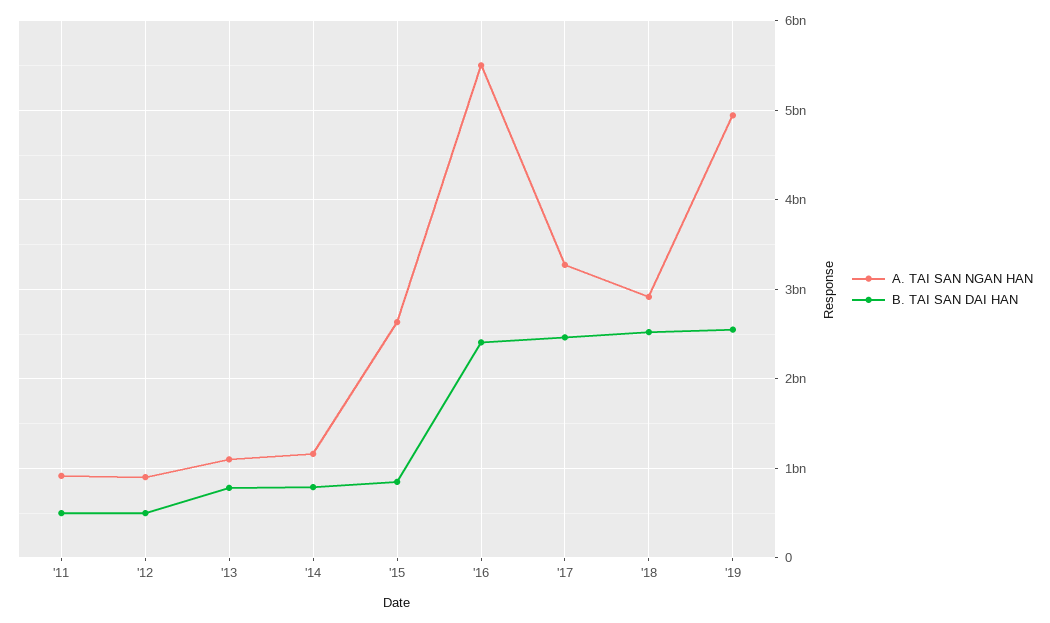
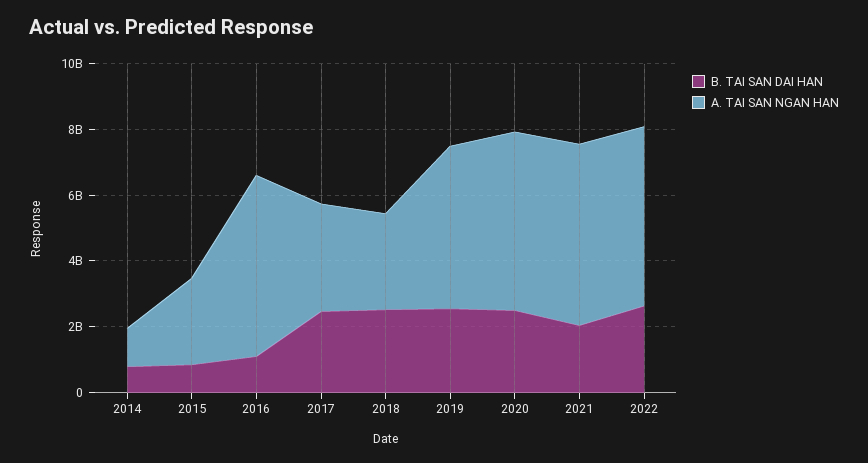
A. TAI SAN NGAN HAN, '11: 900000000 -> none
B. TAI SAN DAI HAN, '11: 500000000 -> none
A. TAI SAN NGAN HAN, '12: 900000000 -> none
B. TAI SAN DAI HAN, '12: 500000000 -> none
A. TAI SAN NGAN HAN, '13: 1100000000 -> none
B. TAI SAN DAI HAN, '13: 800000000 -> none
B. TAI SAN DAI HAN, '16: 2400000000 -> 1000000000
B. TAI SAN DAI HAN, 2020: none -> 2500000000
A. TAI SAN NGAN HAN, 2020: none -> 5500000000
B. TAI SAN DAI HAN, 2021: none -> 2000000000
A. TAI SAN NGAN HAN, 2021: none -> 5500000000
B. TAI SAN DAI HAN, 2022: none -> 2500000000
A. TAI SAN NGAN HAN, 2022: none -> 5500000000

